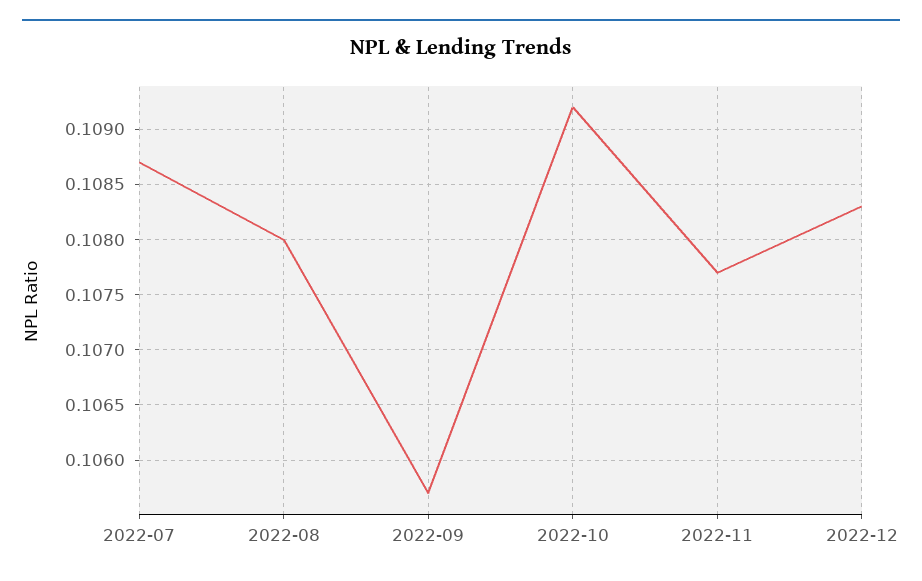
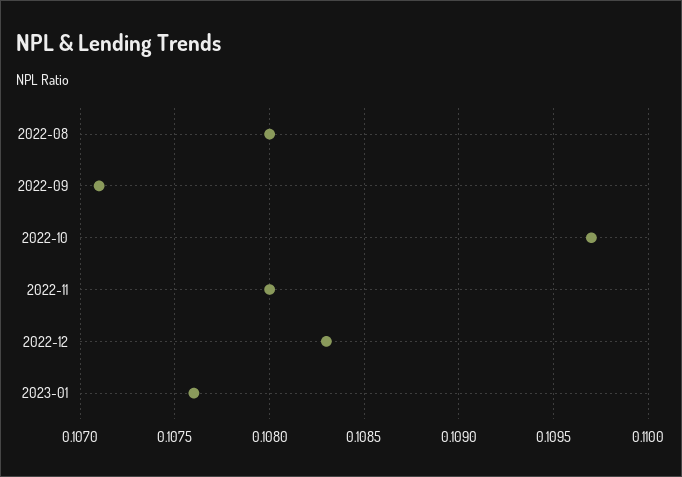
2022-07: 0.1087 -> none
2022-09: 0.1057 -> 0.1071
2022-10: 0.1092 -> 0.1097
2022-11: 0.1077 -> 0.108
2023-01: none -> 0.1076

